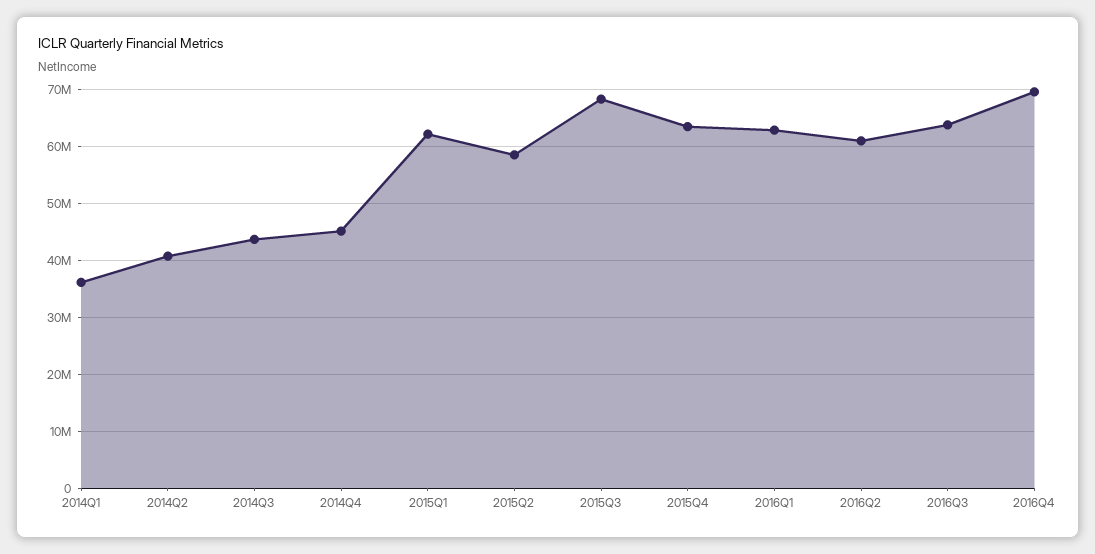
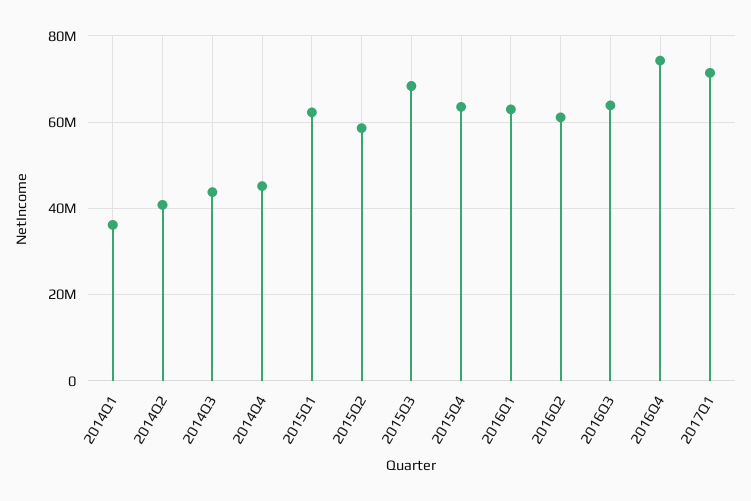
2016Q4: 70000000 -> 74000000
2017Q1: none -> 72000000

